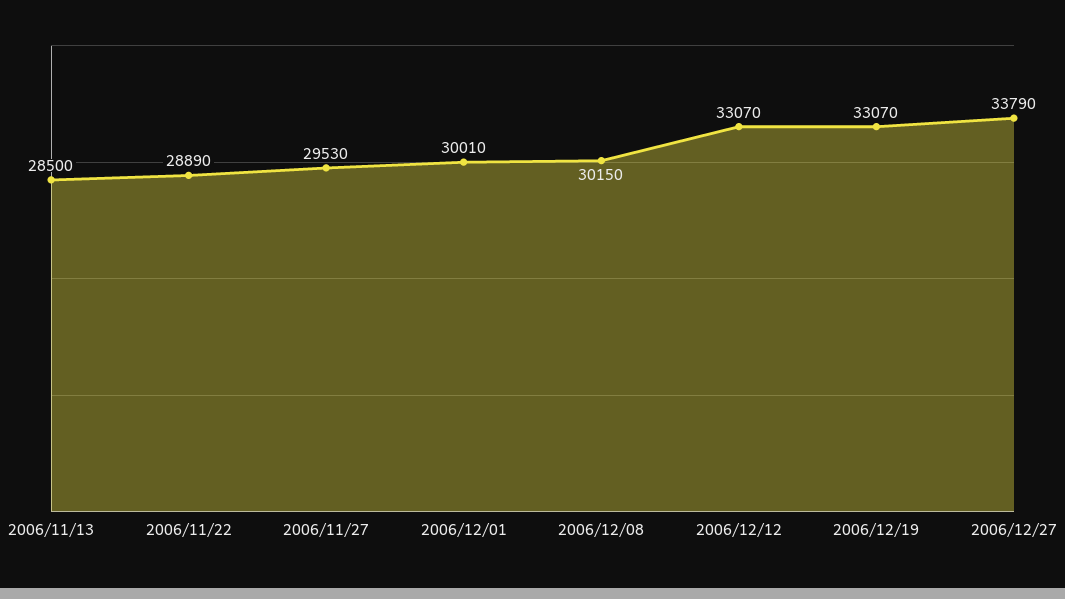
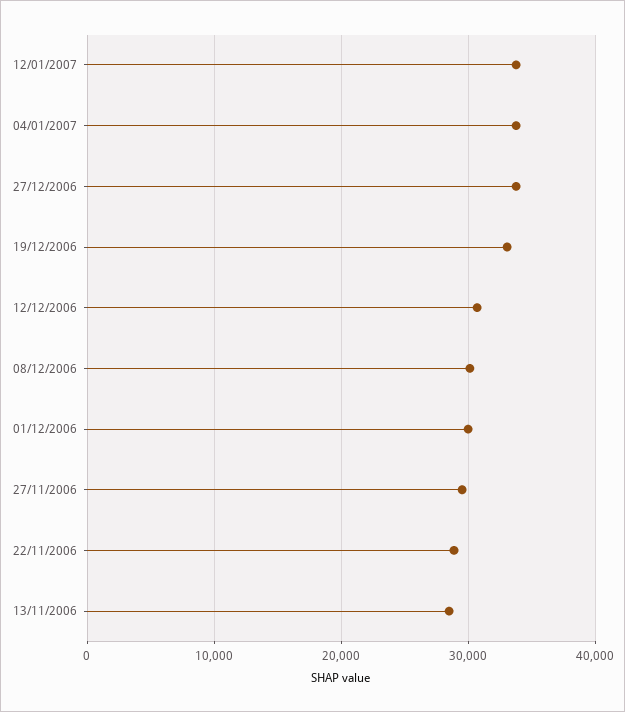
2006/12/12: 33070 -> 31000
12/01/2007: none -> 34000
04/01/2007: none -> 34000

